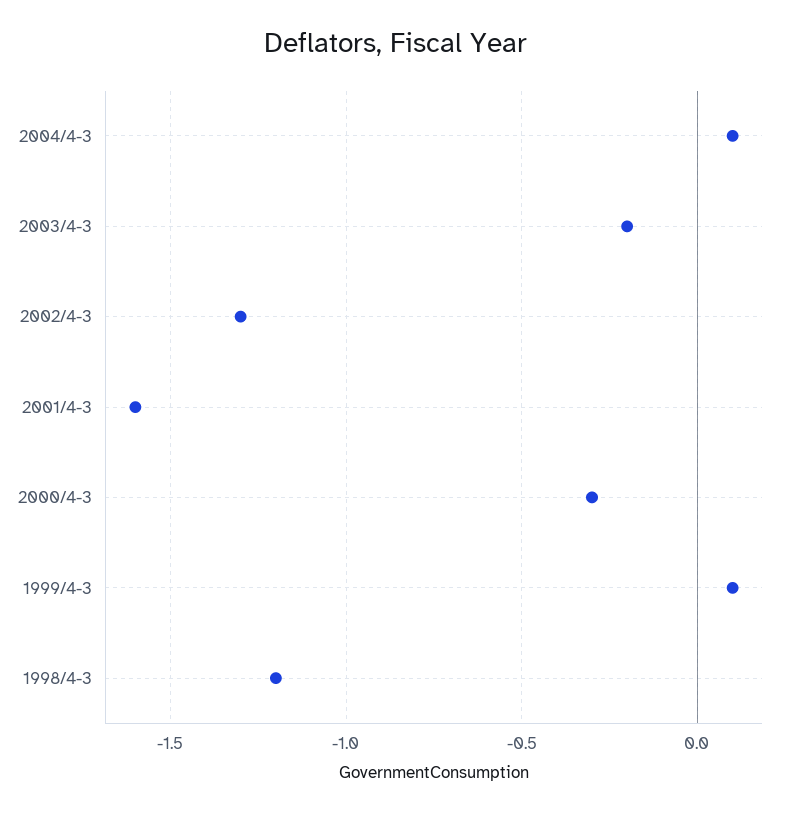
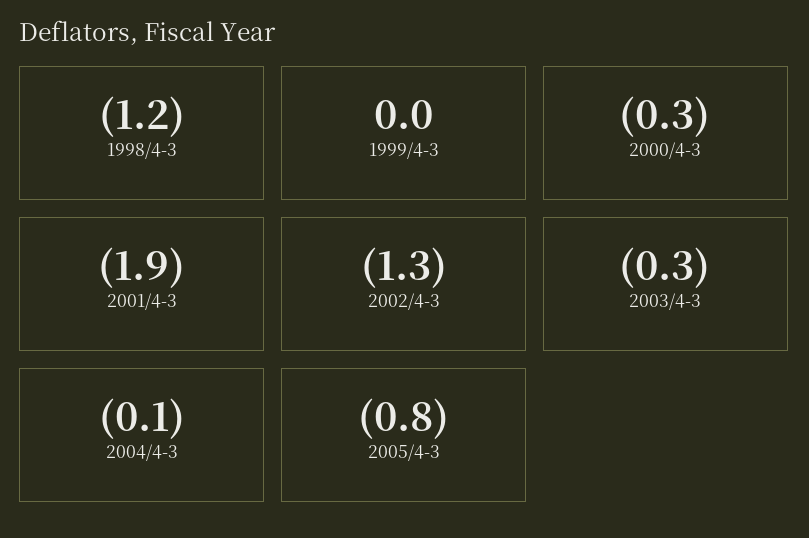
2004/4-3: 0.1 -> -0.1
2003/4-3: -0.2 -> -0.3
2001/4-3: -1.6 -> -1.9
1999/4-3: 0.1 -> 0
2005/4-3: none -> -0.8

